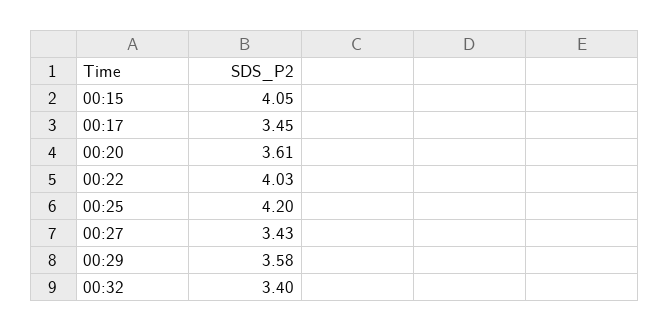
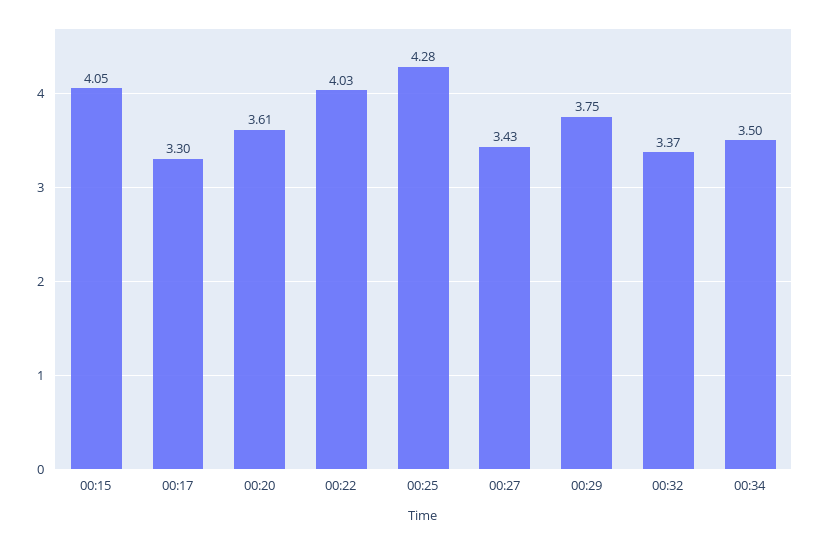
00:17: 3.45 -> 3.3
00:25: 4.2 -> 4.28
00:29: 3.58 -> 3.75
00:32: 3.4 -> 3.37
00:34: none -> 3.5

